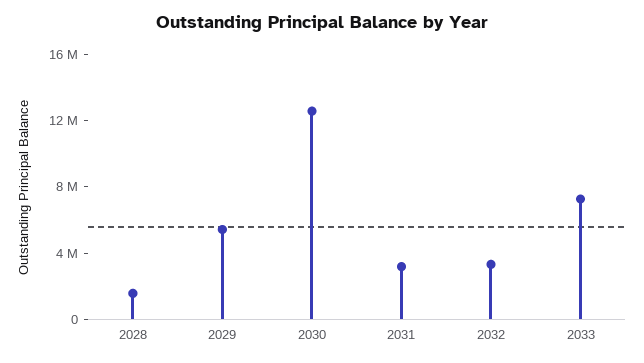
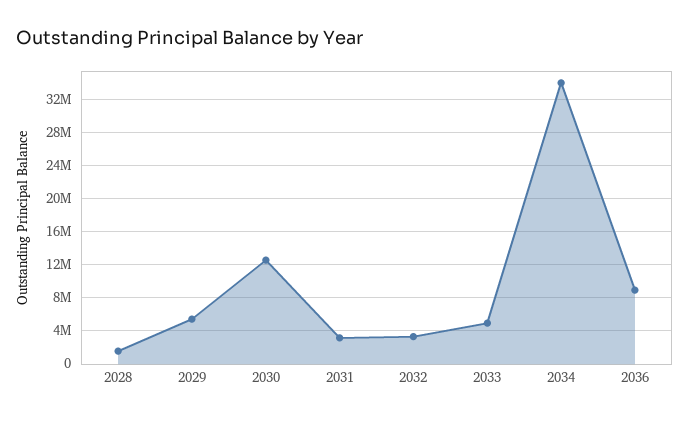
2033: 7000000 -> 5000000
2034: none -> 34000000
2036: none -> 9000000

